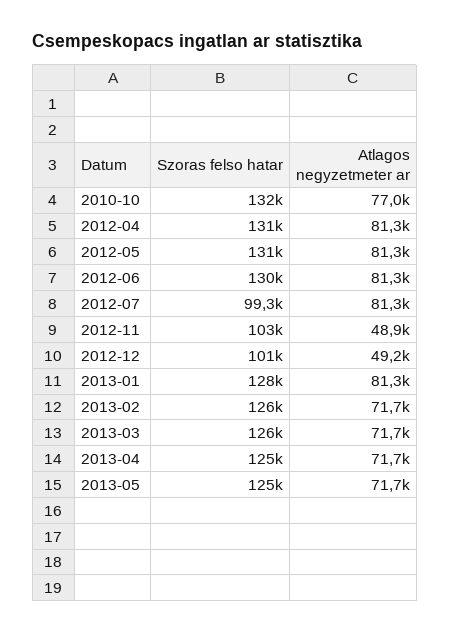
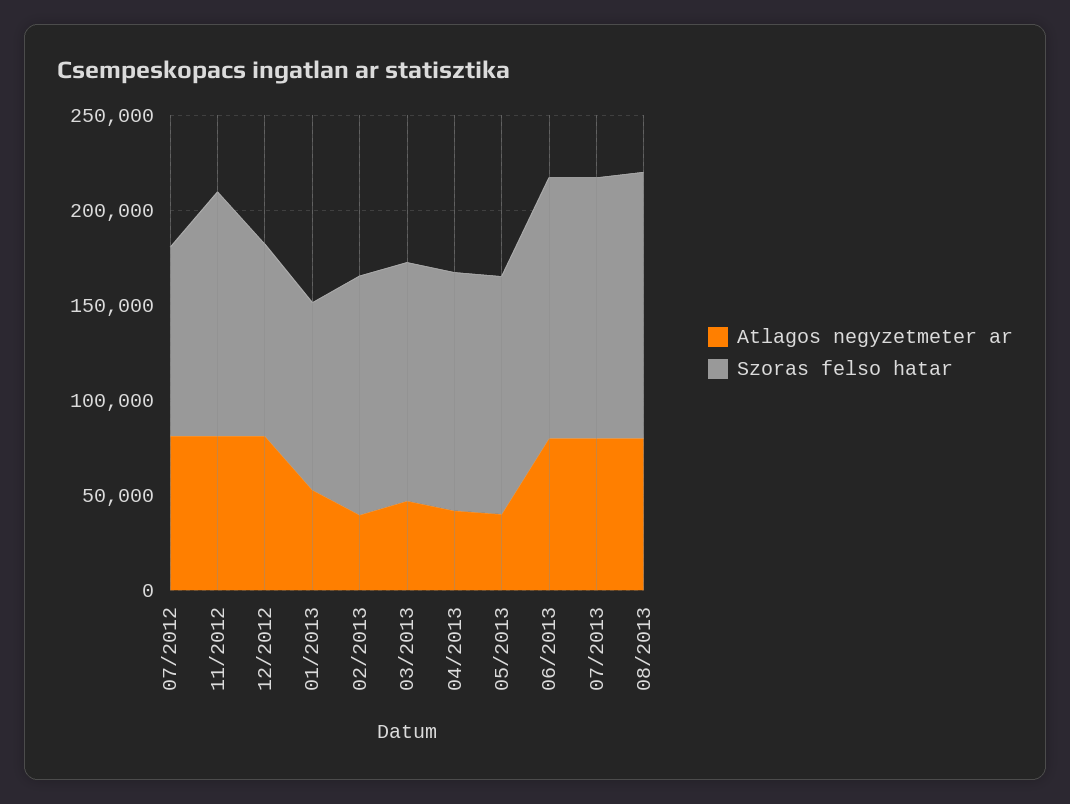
Szoras felso hatar, 2010-10: 132000 -> none
Atlagos negyzetmeter ar, 2010-10: 77000 -> none
Szoras felso hatar, 2012-04: 131000 -> none
Atlagos negyzetmeter ar, 2012-04: 81300 -> none
Szoras felso hatar, 2012-05: 131000 -> none
Atlagos negyzetmeter ar, 2012-05: 81300 -> none
Szoras felso hatar, 2012-06: 130000 -> none
Atlagos negyzetmeter ar, 2012-06: 81300 -> none
Szoras felso hatar, 2012-11: 103000 -> 130000
Atlagos negyzetmeter ar, 2012-11: 48900 -> 80000
Atlagos negyzetmeter ar, 2012-12: 49200 -> 80000
Szoras felso hatar, 2013-01: 128000 -> 100000
Atlagos negyzetmeter ar, 2013-01: 81300 -> 50000
Atlagos negyzetmeter ar, 2013-02: 71700 -> 40000
Atlagos negyzetmeter ar, 2013-03: 71700 -> 50000
Atlagos negyzetmeter ar, 2013-04: 71700 -> 40000
Atlagos negyzetmeter ar, 2013-05: 71700 -> 40000
Atlagos negyzetmeter ar, 06/2013: none -> 80000
Szoras felso hatar, 06/2013: none -> 140000
Atlagos negyzetmeter ar, 07/2013: none -> 80000
Szoras felso hatar, 07/2013: none -> 140000
Atlagos negyzetmeter ar, 08/2013: none -> 80000
Szoras felso hatar, 08/2013: none -> 140000

